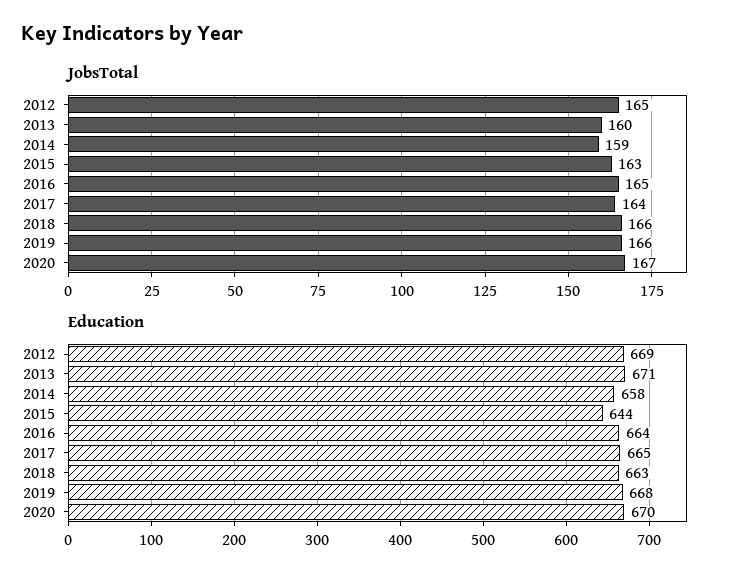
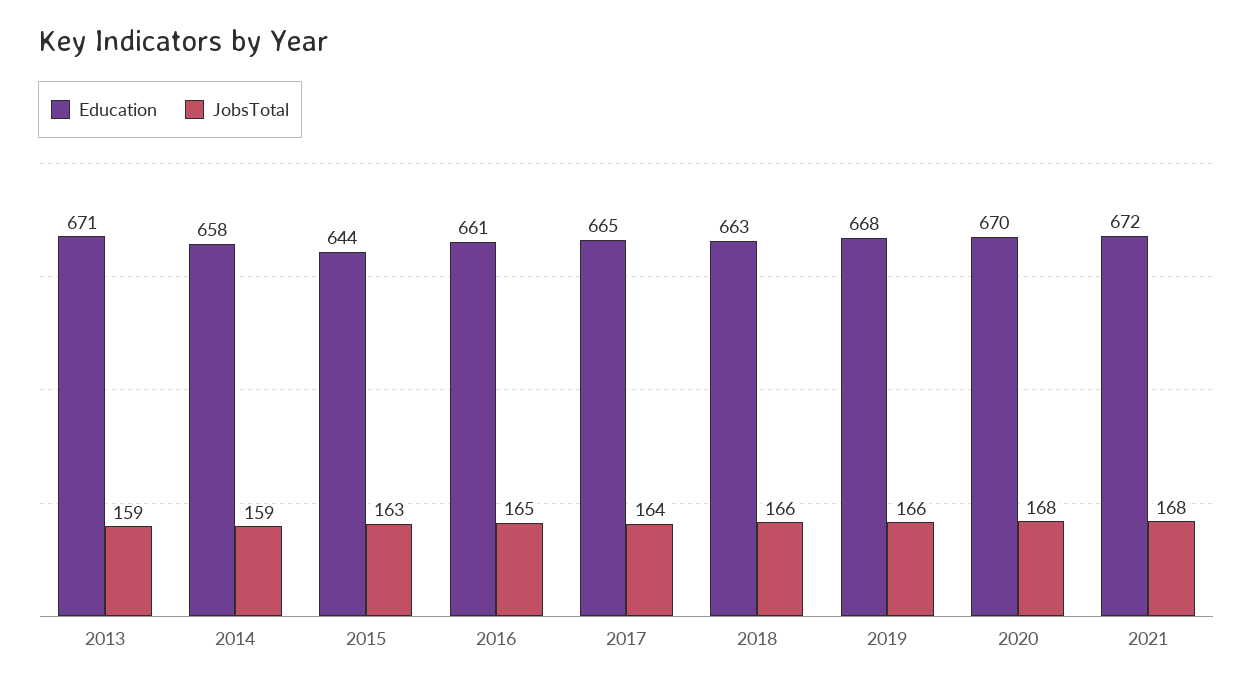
JobsTotal, 2012: 165 -> none
JobsTotal, 2013: 160 -> 159
JobsTotal, 2020: 167 -> 168
Education, 2012: 669 -> none
Education, 2016: 664 -> 661
Education, 2021: none -> 672
JobsTotal, 2021: none -> 168

